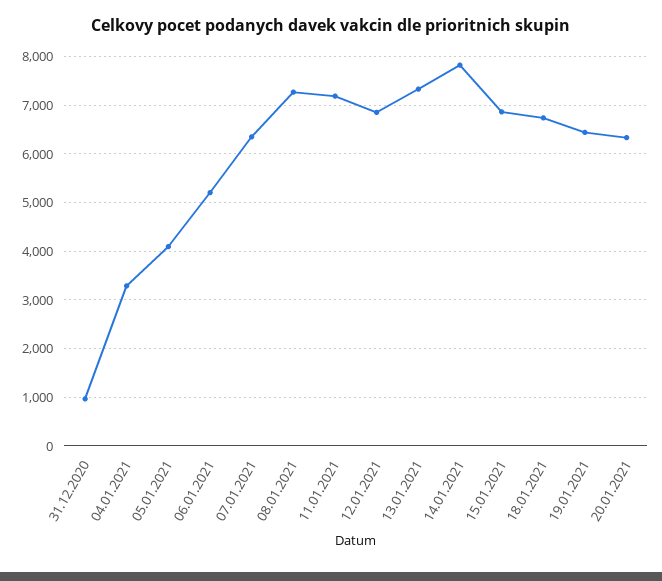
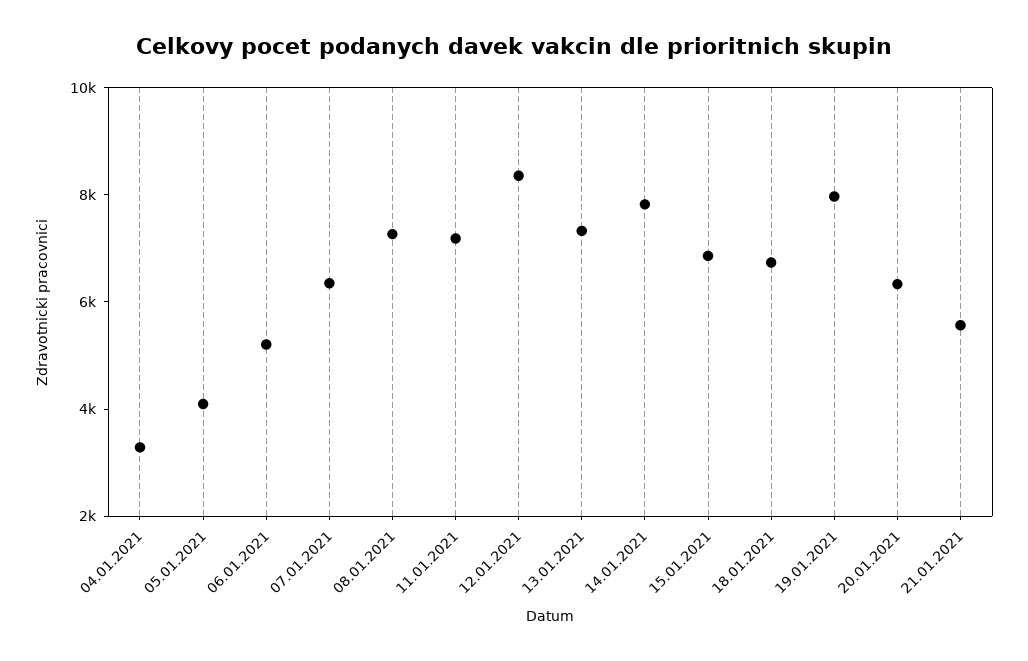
31.12.2020: 1000 -> none
12.01.2021: 6800 -> 8500
19.01.2021: 6400 -> 8000
21.01.2021: none -> 5500

